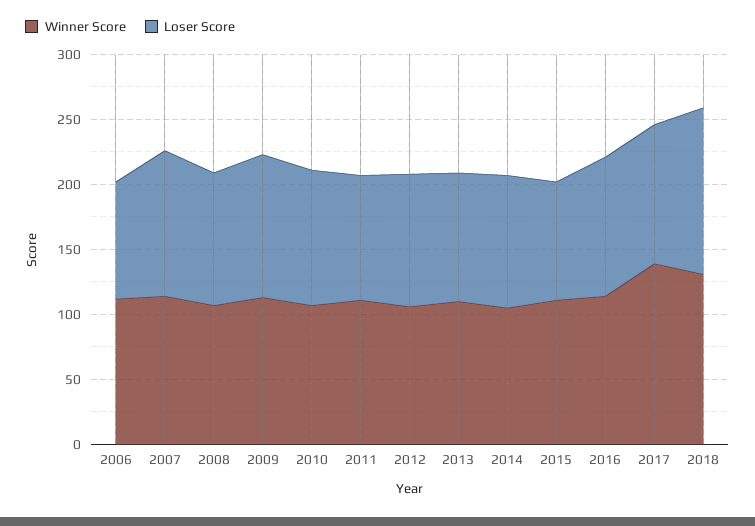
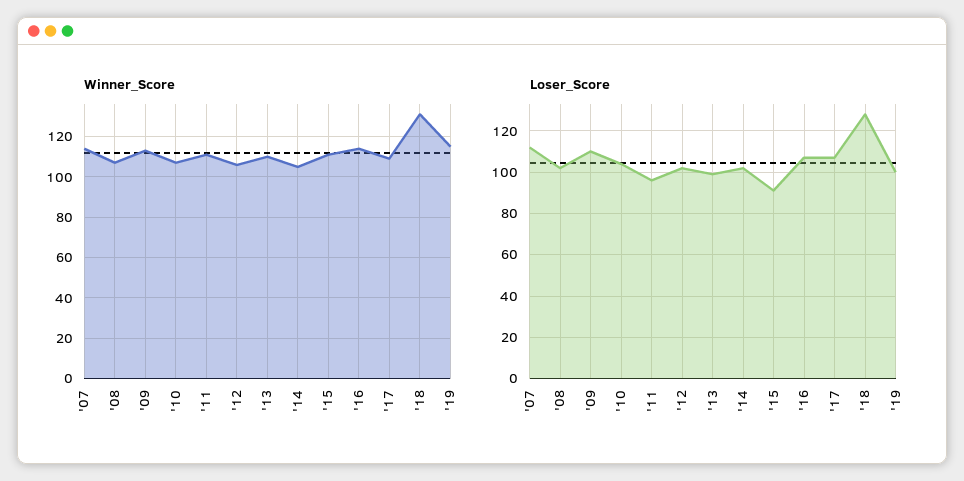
Winner Score, 2006: 110 -> none
Loser Score, 2006: 90 -> none
Winner Score, 2017: 140 -> 110
Winner Score, '19: none -> 115
Loser Score, '19: none -> 100

